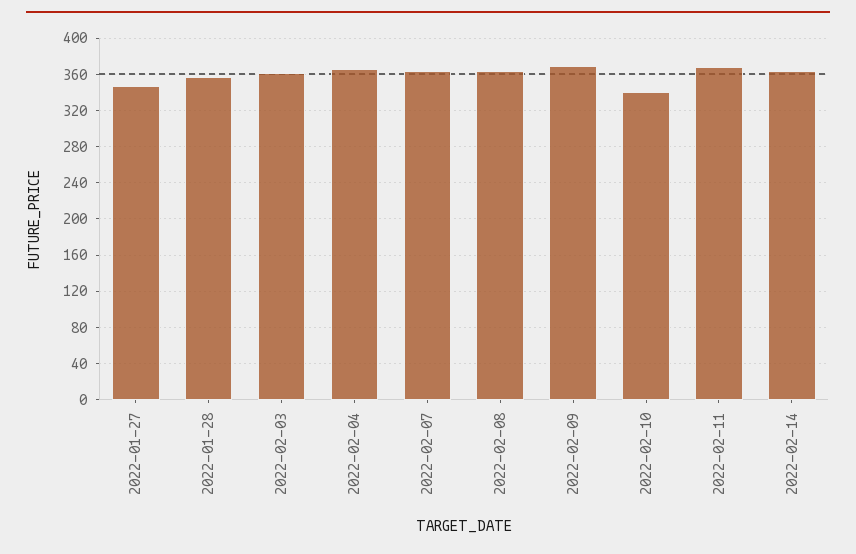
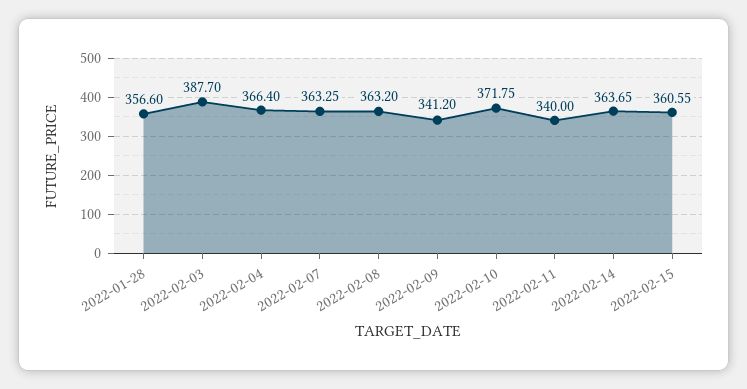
2022-01-27: 350 -> none
2022-02-03: 360 -> 387.7
2022-02-09: 370 -> 341.2
2022-02-10: 340 -> 371.75
2022-02-11: 370 -> 340
2022-02-15: none -> 360.55

